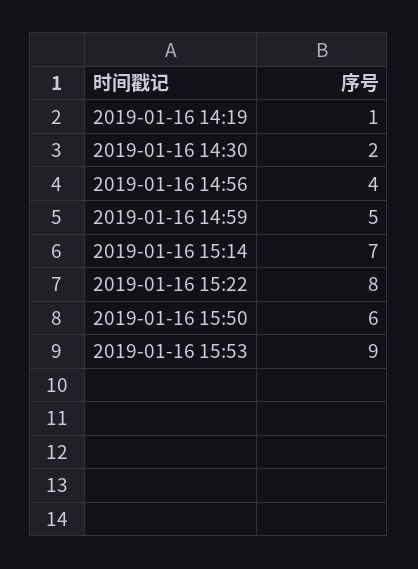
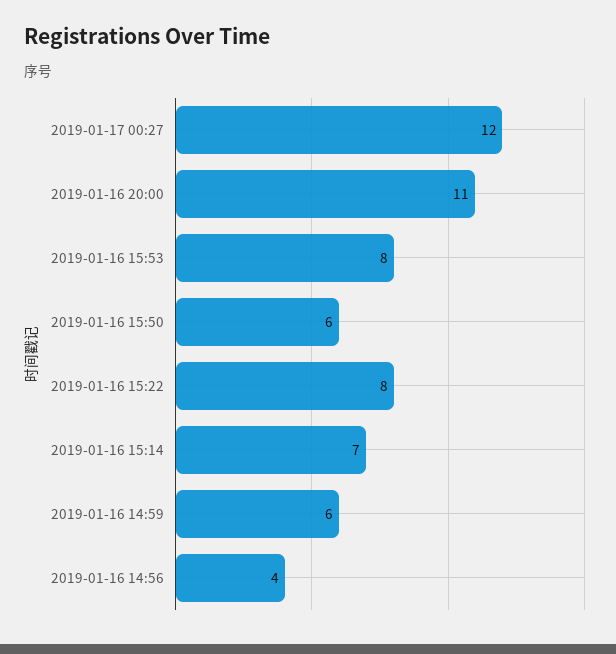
2019-01-16 14:19: 1 -> none
2019-01-16 14:30: 2 -> none
2019-01-16 14:59: 5 -> 6
2019-01-16 15:53: 9 -> 8
2019-01-17 00:27: none -> 12
2019-01-16 20:00: none -> 11

